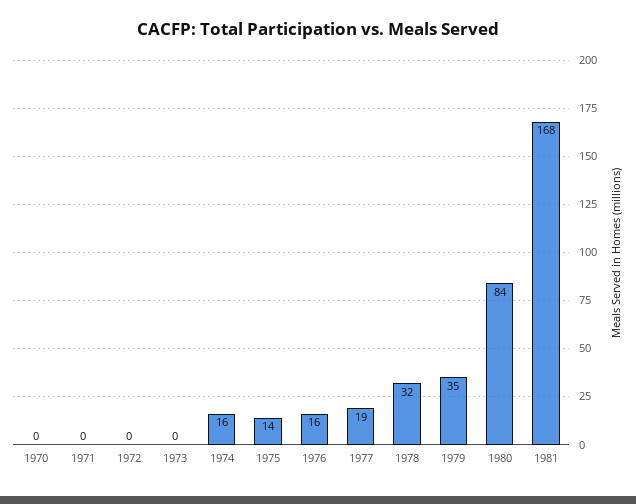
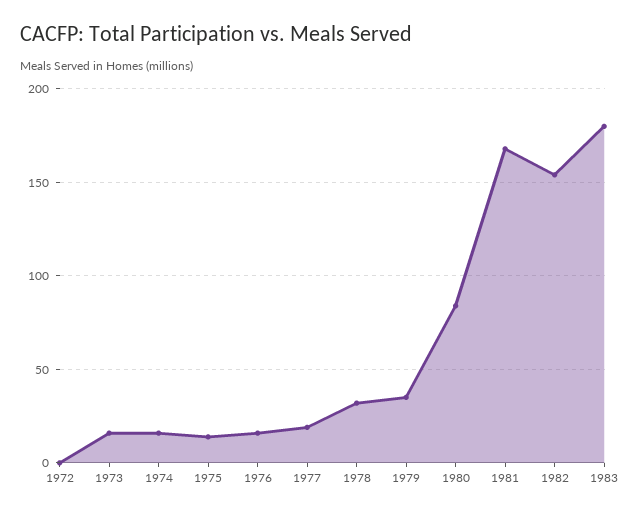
1970: 0 -> none
1971: 0 -> none
1973: 0 -> 15
1982: none -> 155
1983: none -> 180

